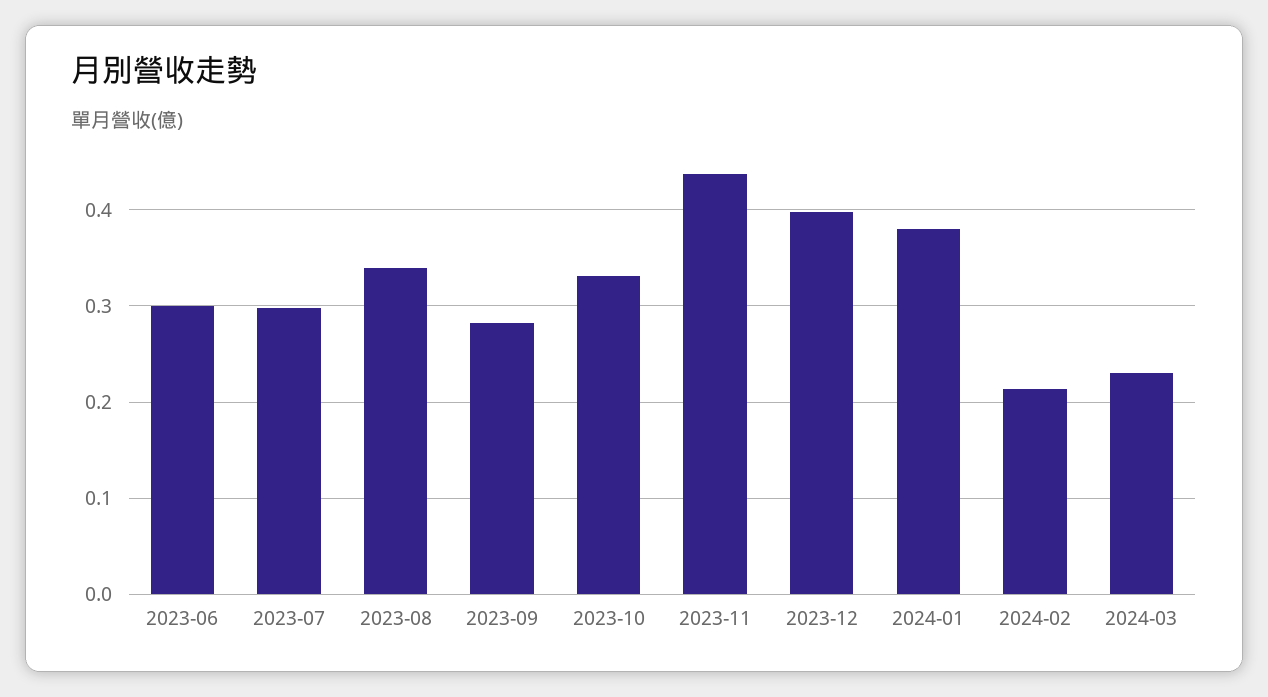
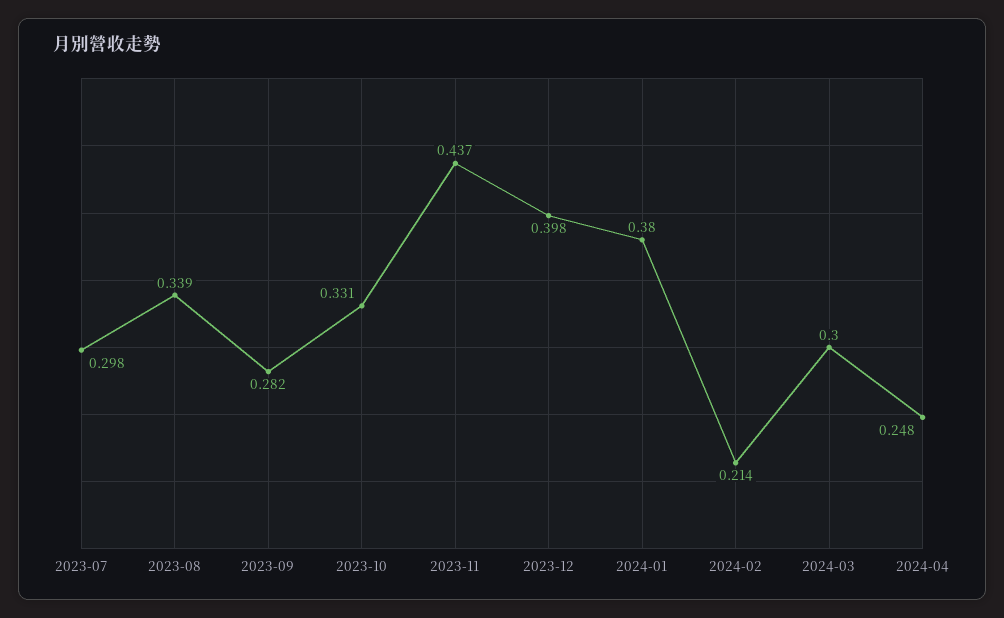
2023-06: 0.3 -> none
2024-03: 0.23 -> 0.3
2024-04: none -> 0.248

